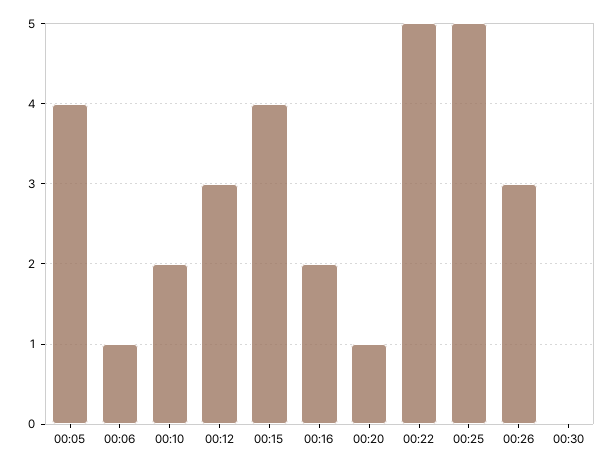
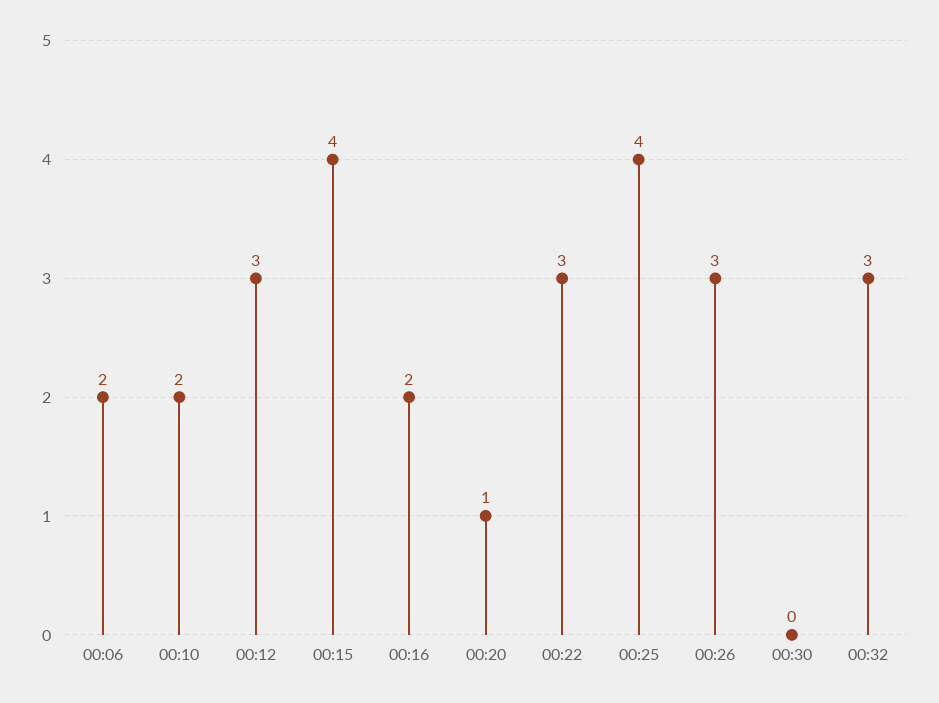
00:05: 4 -> none
00:06: 1 -> 2
00:22: 5 -> 3
00:25: 5 -> 4
00:32: none -> 3

